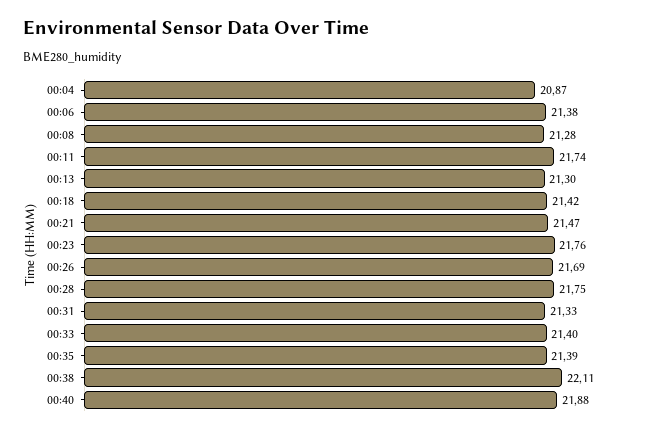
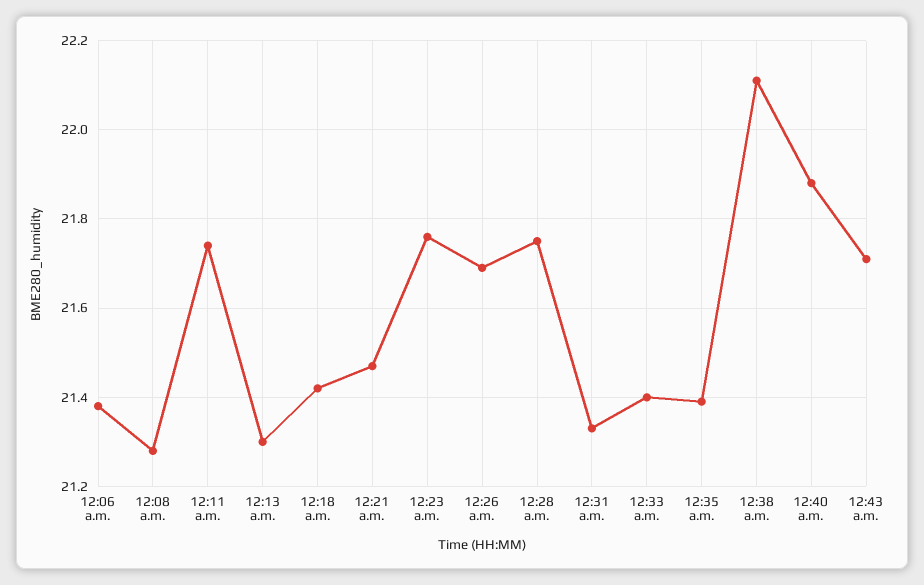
00:04: 20.87 -> none
12:43 a.m.: none -> 21.7

